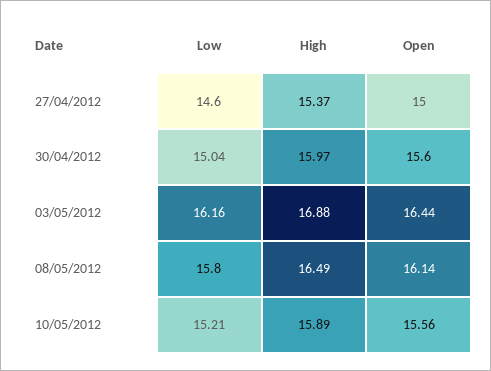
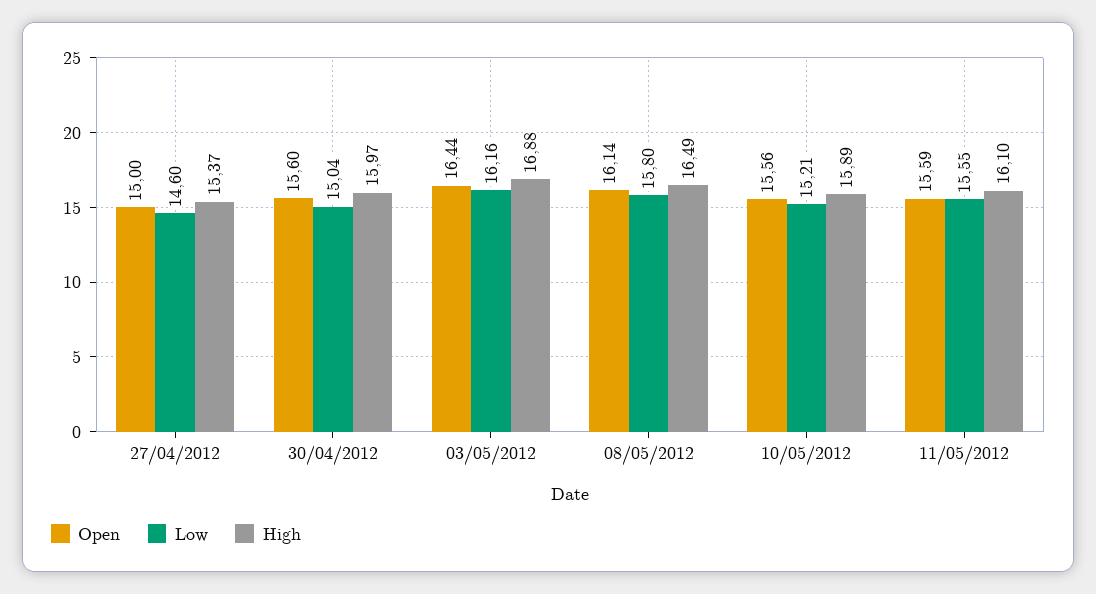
Open, 11/05/2012: none -> 15.59
Low, 11/05/2012: none -> 15.55
High, 11/05/2012: none -> 16.1

